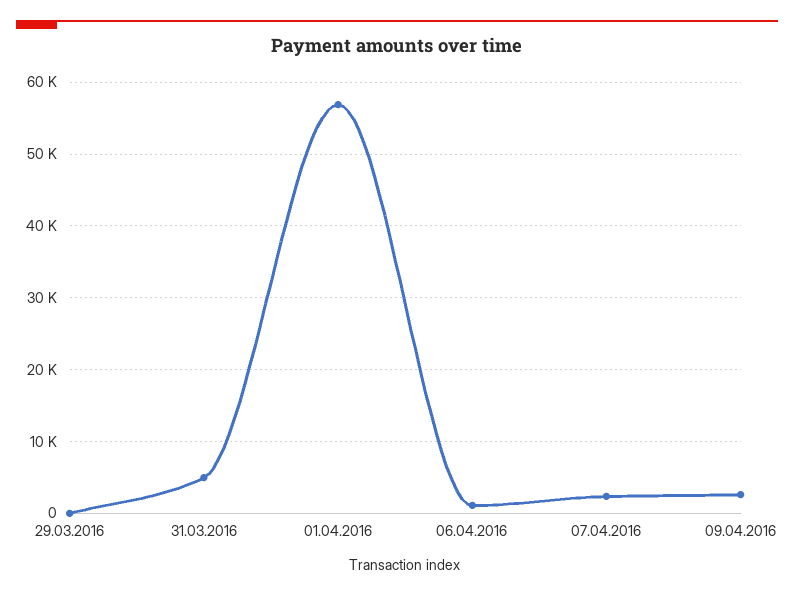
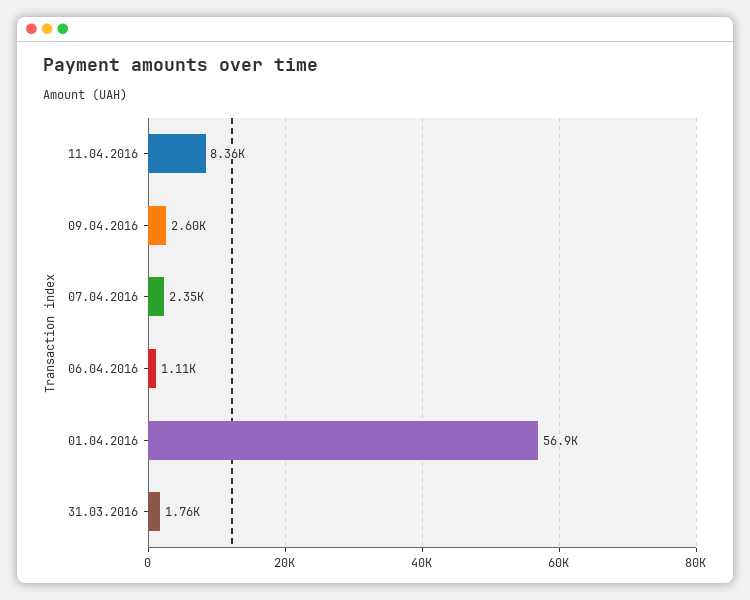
29.03.2016: 0 -> none
31.03.2016: 5000 -> 1760
11.04.2016: none -> 8360

